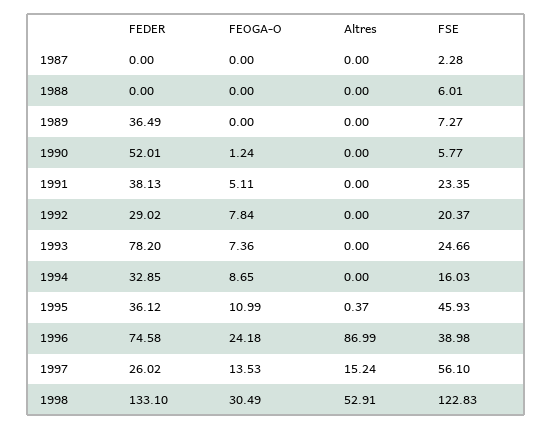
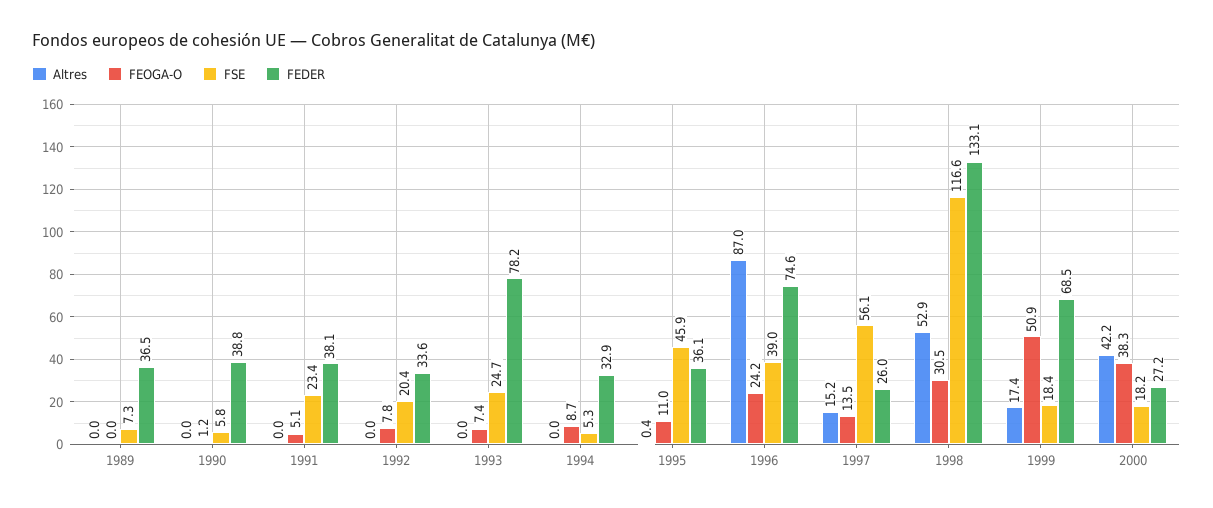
FEDER, 1987: 0 -> none
FEOGA-O, 1987: 0 -> none
Altres, 1987: 0 -> none
FSE, 1987: 2.28 -> none
FEDER, 1988: 0 -> none
FEOGA-O, 1988: 0 -> none
Altres, 1988: 0 -> none
FSE, 1988: 6.01 -> none
FEDER, 1990: 52.01 -> 38.8
FEDER, 1992: 29.02 -> 33.6
FSE, 1994: 16.03 -> 5.3
FSE, 1998: 122.83 -> 116.6
Altres, 1999: none -> 17.4
FEOGA-O, 1999: none -> 50.9
FSE, 1999: none -> 18.4
FEDER, 1999: none -> 68.5
Altres, 2000: none -> 42.2
FEOGA-O, 2000: none -> 38.3
FSE, 2000: none -> 18.2
FEDER, 2000: none -> 27.2

